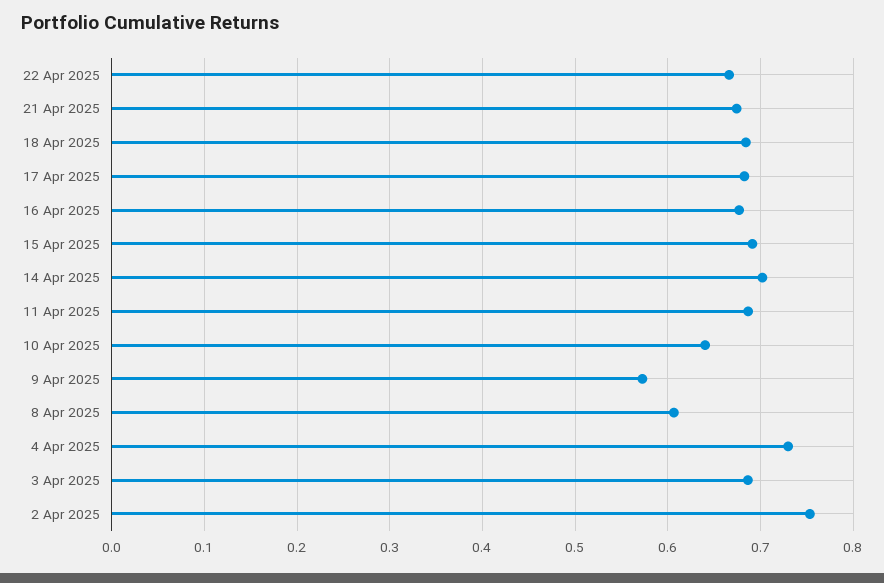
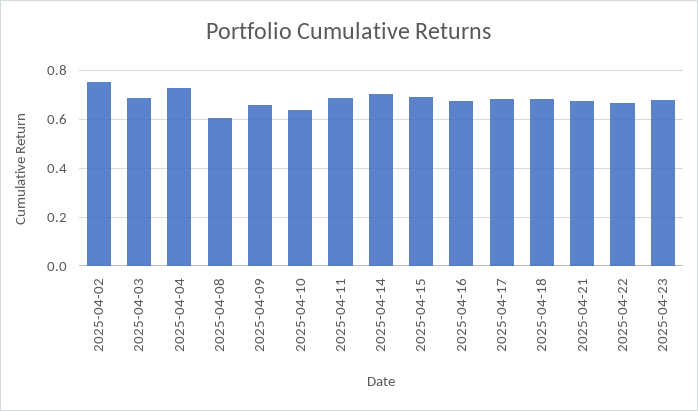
9 Apr 2025: 0.57 -> 0.65
2025-04-23: none -> 0.675

